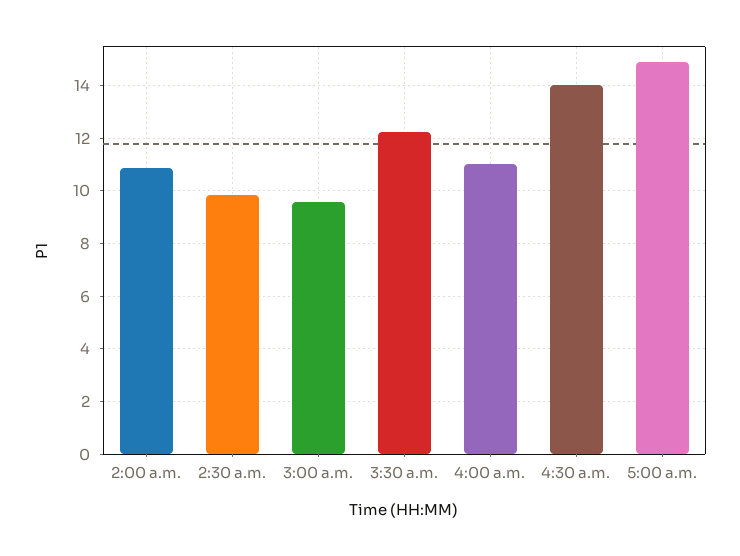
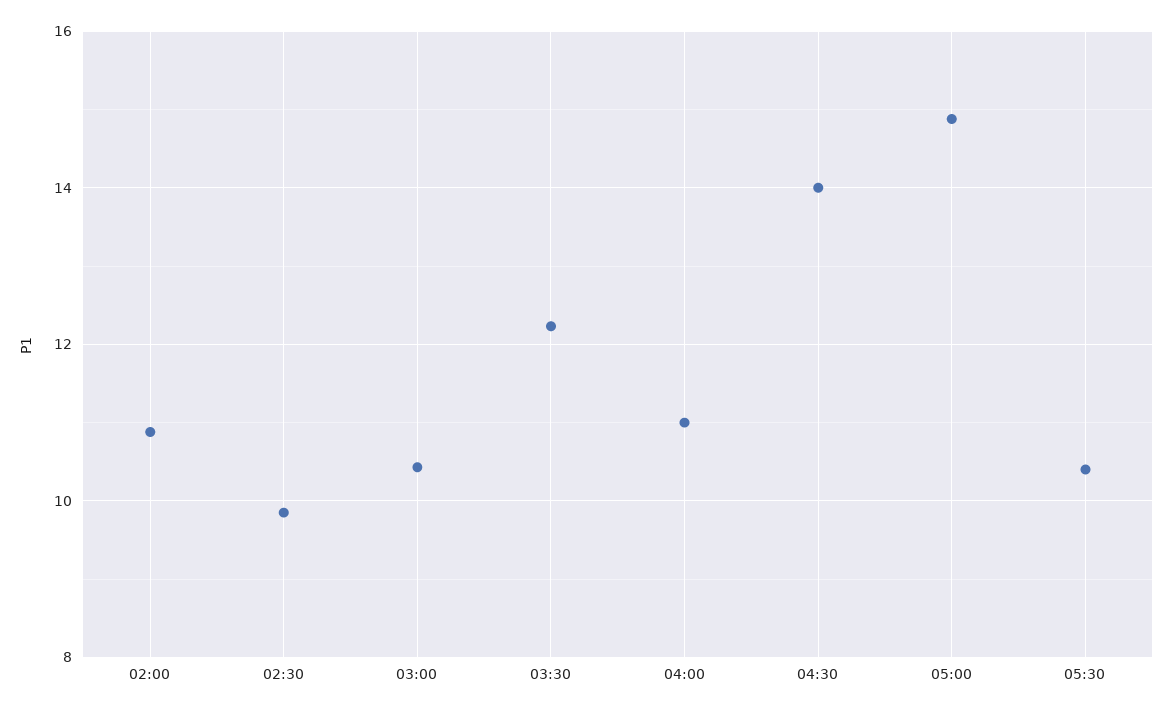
3:00 a.m.: 9.5 -> 10.4
05:30: none -> 10.4

